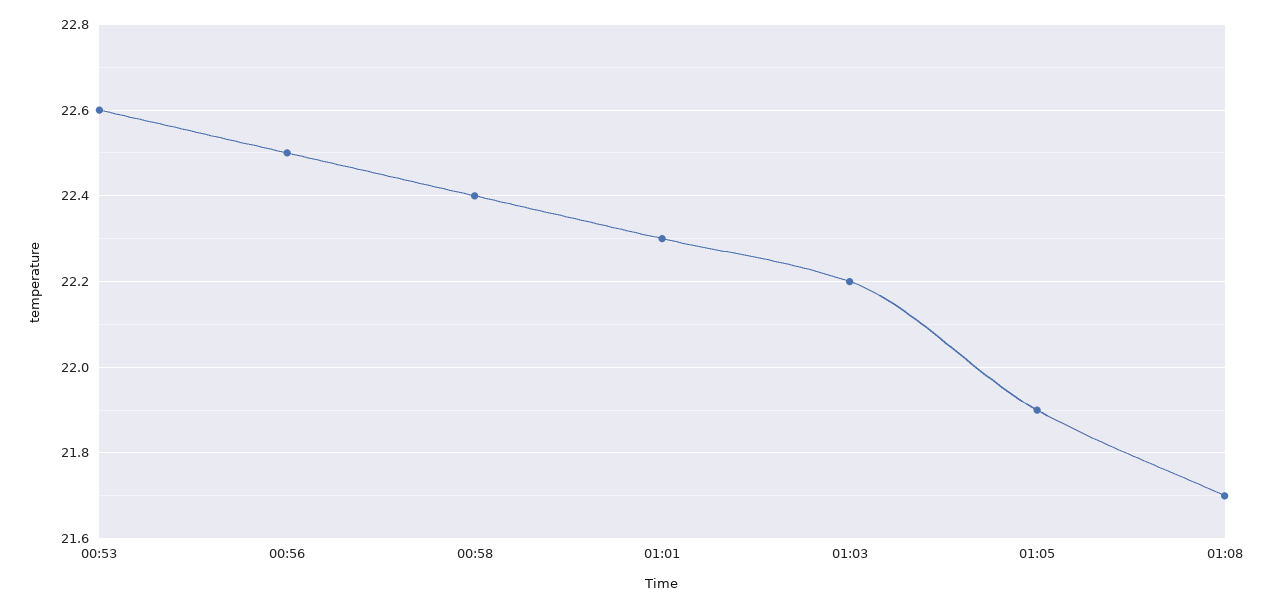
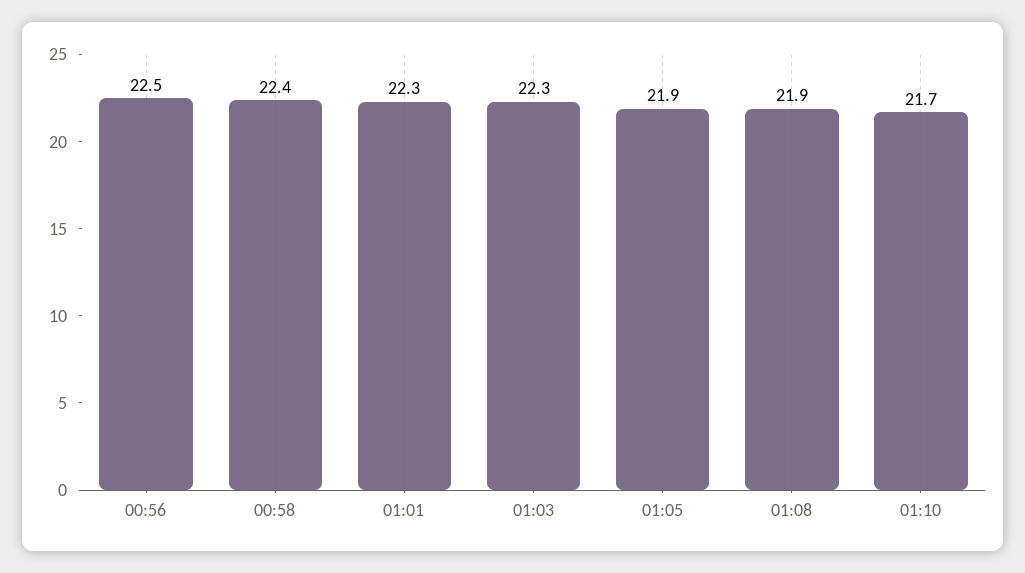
00:53: 22.6 -> none
01:03: 22.2 -> 22.3
01:08: 21.7 -> 21.9
01:10: none -> 21.7

